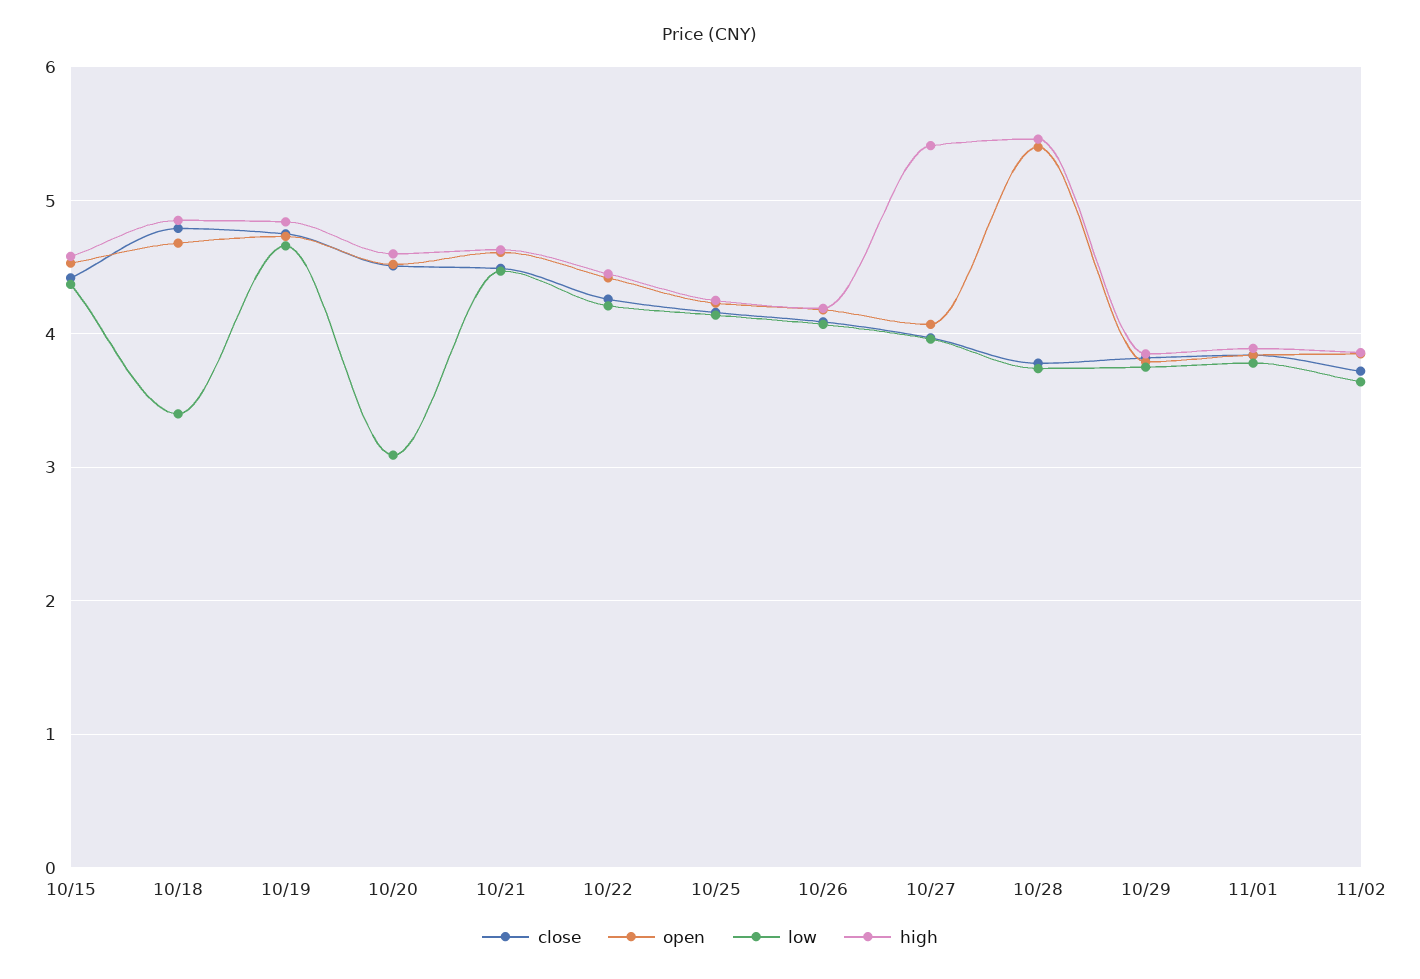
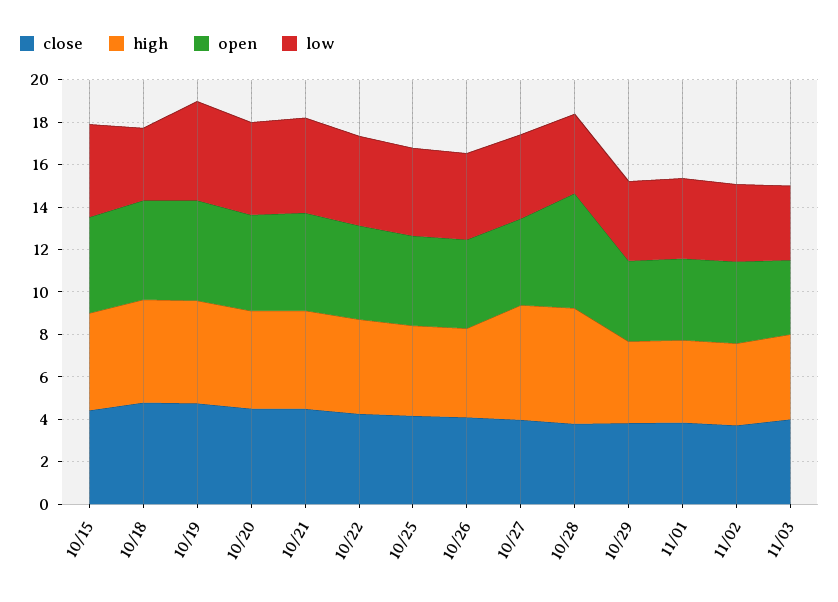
low, 10/20: 3.1 -> 4.5
close, 11/03: none -> 4
high, 11/03: none -> 4
open, 11/03: none -> 3.5
low, 11/03: none -> 3.5

